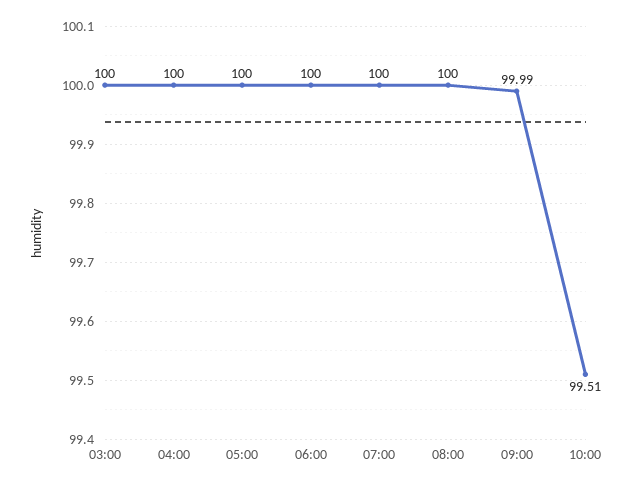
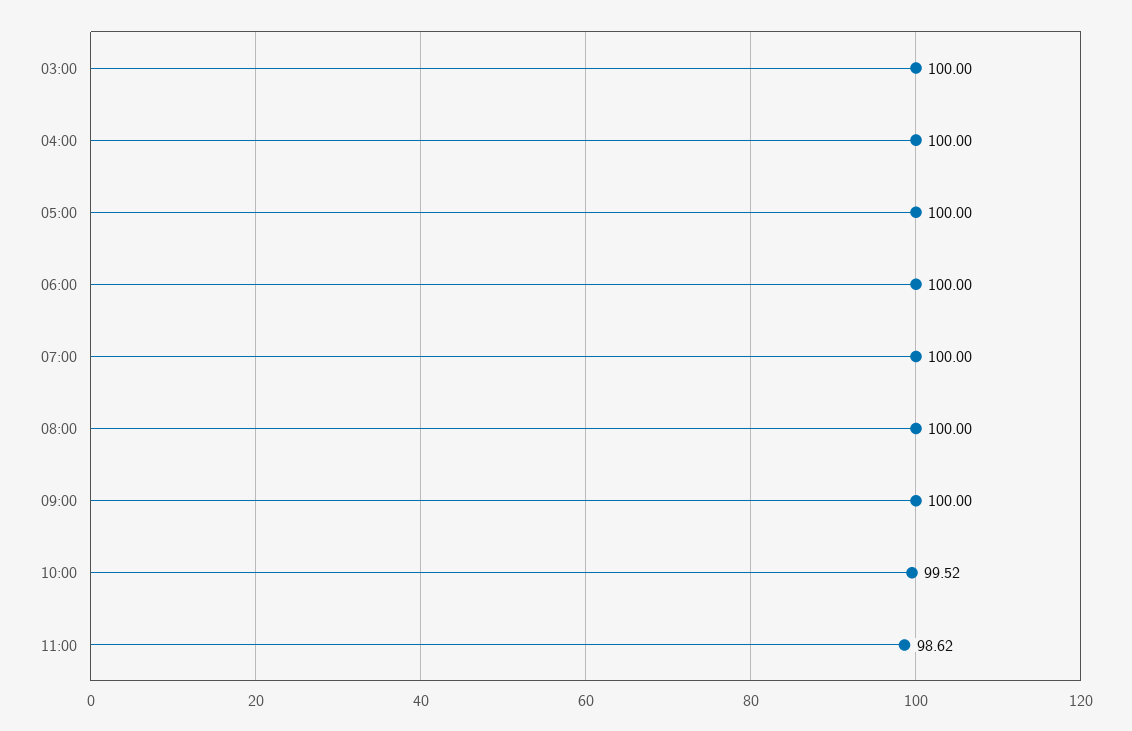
09:00: 99.99 -> 100
10:00: 99.51 -> 99.52
11:00: none -> 98.62

